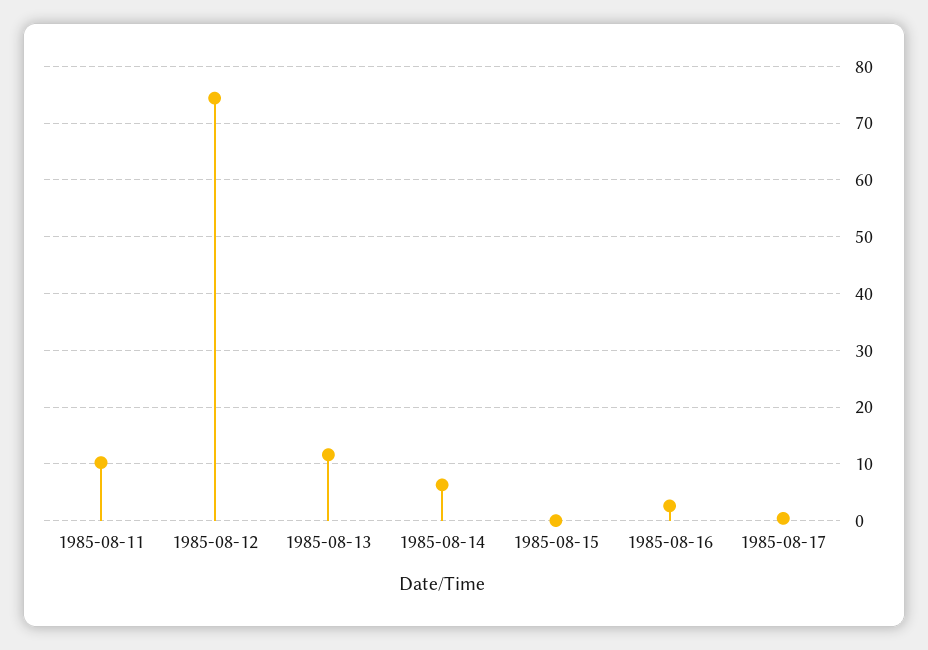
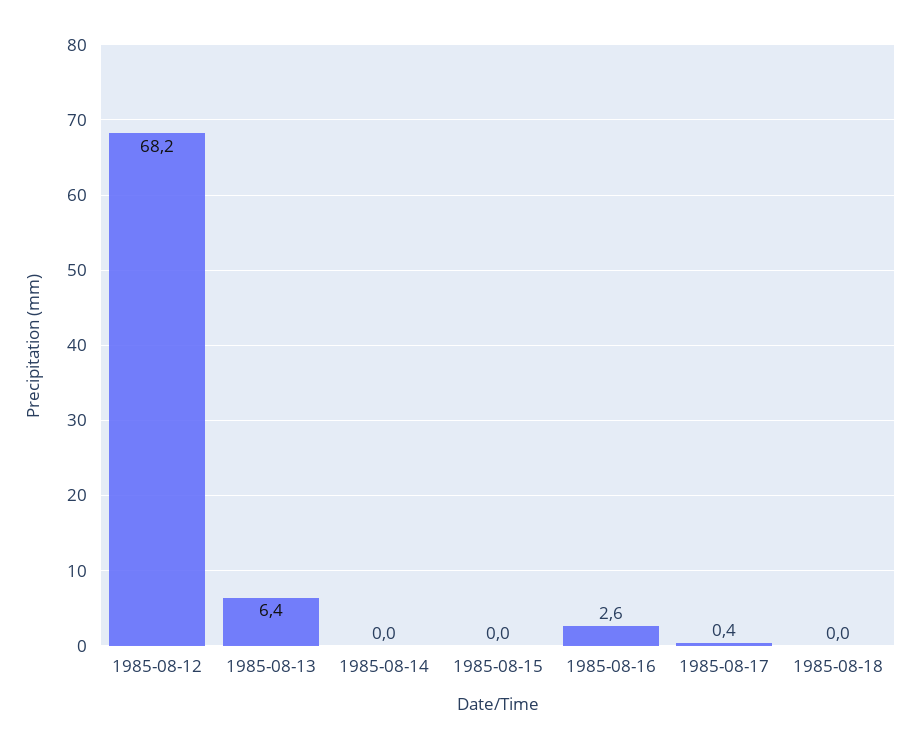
1985-08-11: 10 -> none
1985-08-12: 74 -> 68.2
1985-08-13: 12 -> 6.4
1985-08-14: 6 -> 0
1985-08-18: none -> 0

